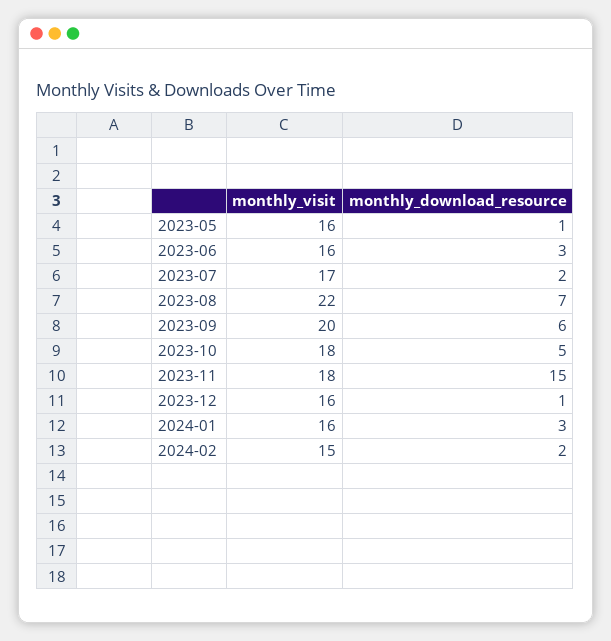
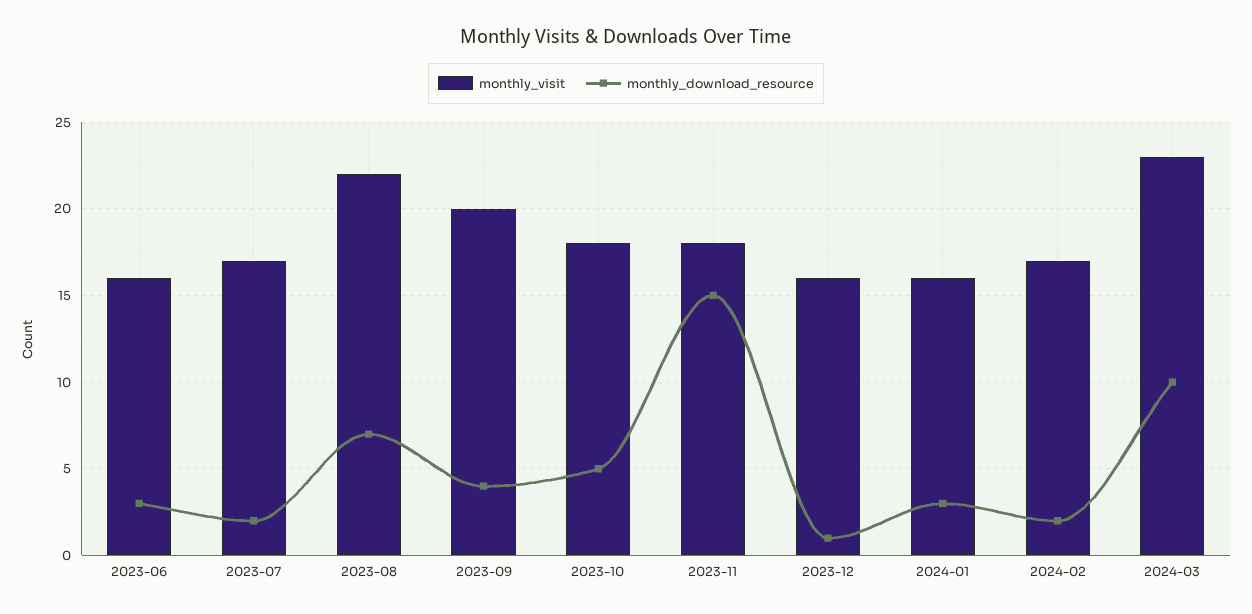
monthly_visit, 2023-05: 16 -> none
monthly_download_resource, 2023-05: 1 -> none
monthly_download_resource, 2023-09: 6 -> 4
monthly_visit, 2024-02: 15 -> 17
monthly_visit, 2024-03: none -> 23
monthly_download_resource, 2024-03: none -> 10

